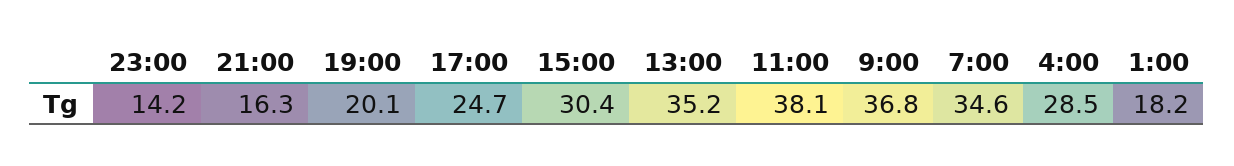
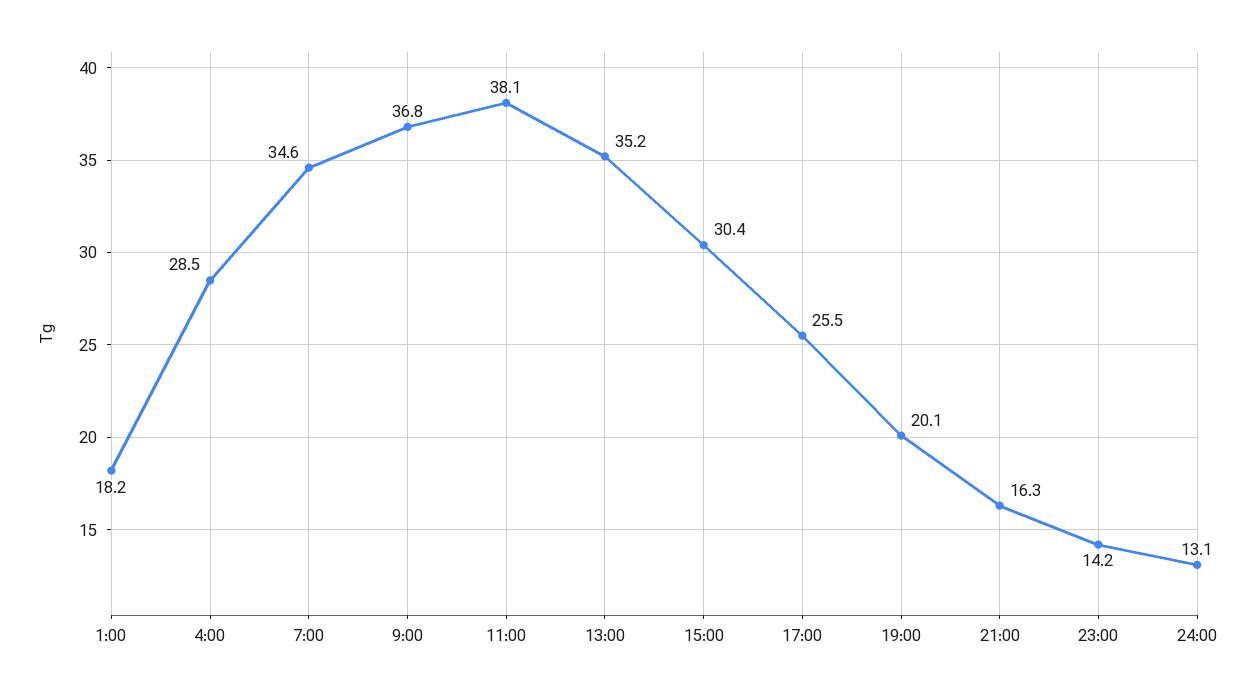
17:00: 24.7 -> 25.5
24:00: none -> 13.1

